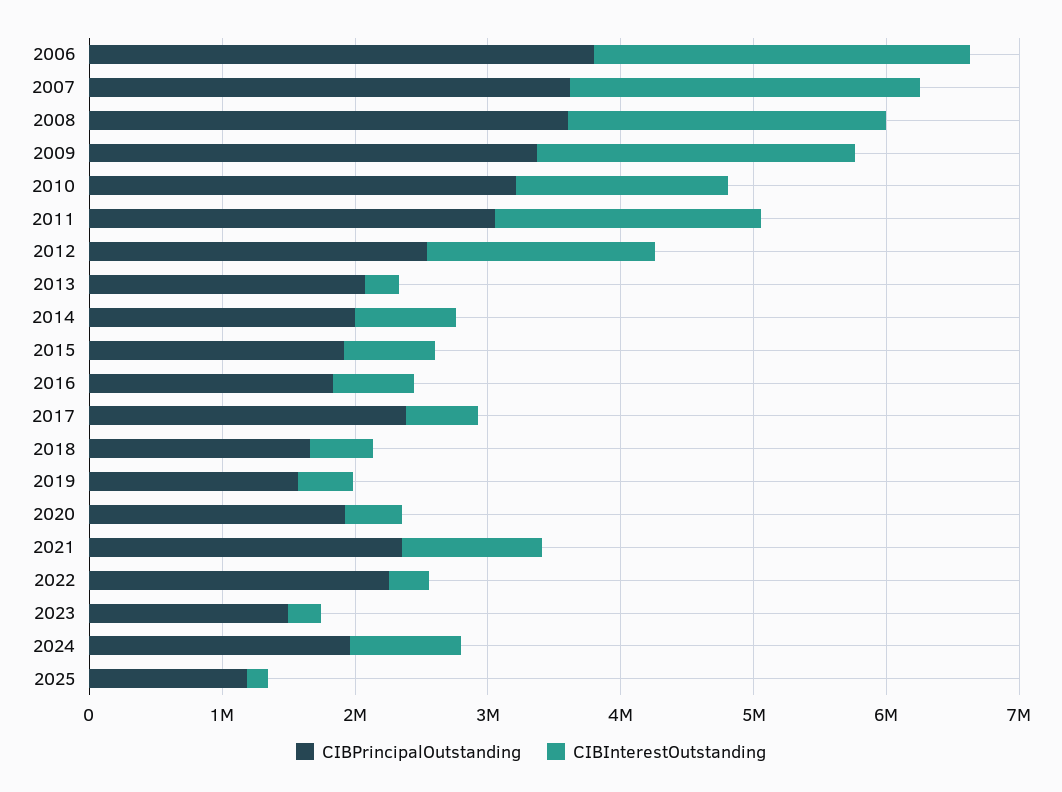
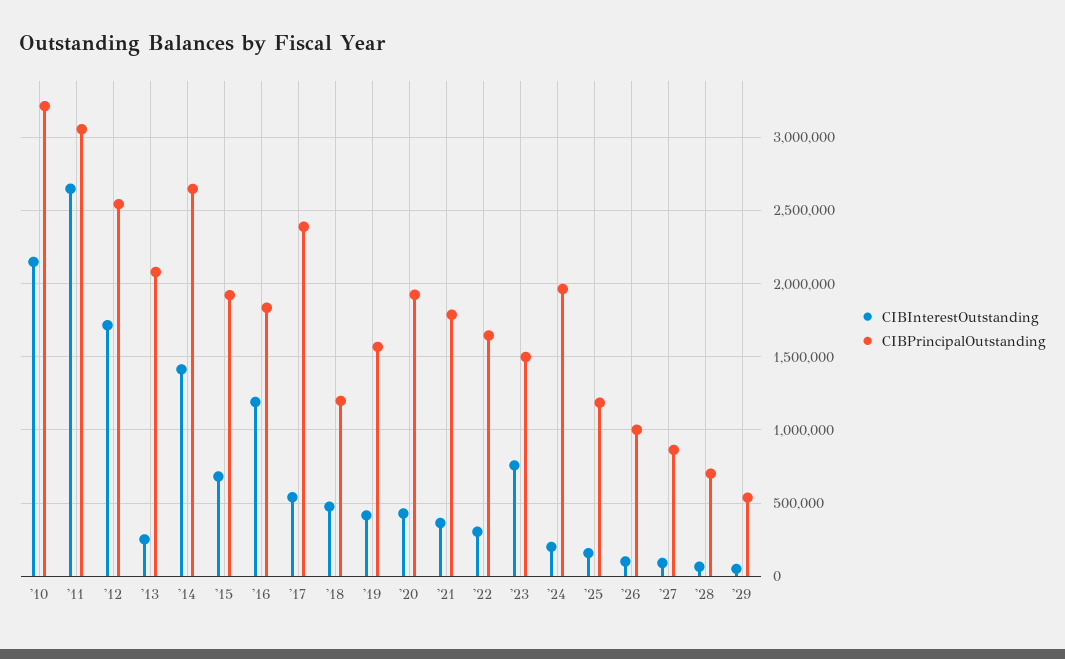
CIBPrincipalOutstanding, 2006: 3800000 -> none
CIBInterestOutstanding, 2006: 2800000 -> none
CIBPrincipalOutstanding, 2007: 3600000 -> none
CIBInterestOutstanding, 2007: 2600000 -> none
CIBPrincipalOutstanding, 2008: 3600000 -> none
CIBInterestOutstanding, 2008: 2400000 -> none
CIBPrincipalOutstanding, 2009: 3400000 -> none
CIBInterestOutstanding, 2009: 2400000 -> none
CIBInterestOutstanding, 2010: 1600000 -> 2150000
CIBInterestOutstanding, 2011: 2000000 -> 2650000
CIBPrincipalOutstanding, 2014: 2000000 -> 2650000
CIBInterestOutstanding, 2014: 800000 -> 1400000
CIBInterestOutstanding, 2016: 600000 -> 1200000
CIBPrincipalOutstanding, 2018: 1600000 -> 1200000
CIBPrincipalOutstanding, 2021: 2400000 -> 1800000
CIBInterestOutstanding, 2021: 1000000 -> 350000
CIBPrincipalOutstanding, 2022: 2200000 -> 1650000
CIBInterestOutstanding, 2023: 200000 -> 750000
CIBInterestOutstanding, 2024: 800000 -> 200000
CIBInterestOutstanding, '26: none -> 100000
CIBPrincipalOutstanding, '26: none -> 1000000
CIBInterestOutstanding, '27: none -> 100000
CIBPrincipalOutstanding, '27: none -> 850000
CIBInterestOutstanding, '28: none -> 50000
CIBPrincipalOutstanding, '28: none -> 700000
CIBInterestOutstanding, '29: none -> 50000
CIBPrincipalOutstanding, '29: none -> 550000

